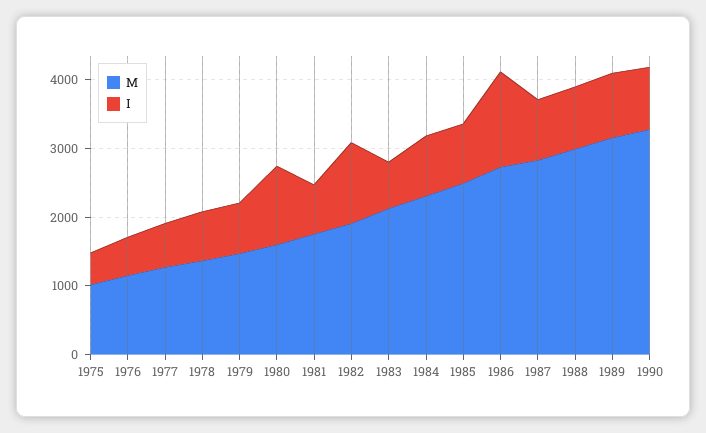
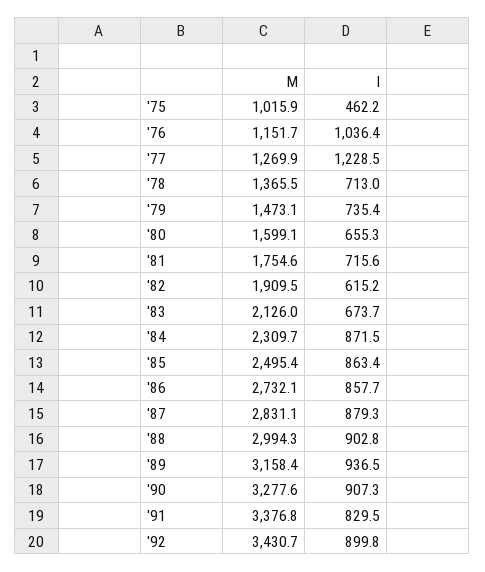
I, 1976: 600 -> 1036.4
I, 1977: 600 -> 1228.5
I, 1980: 1200 -> 655.3
I, 1982: 1200 -> 615.2
I, 1986: 1400 -> 857.7
M, '91: none -> 3376.8
I, '91: none -> 829.5
M, '92: none -> 3430.7
I, '92: none -> 899.8

